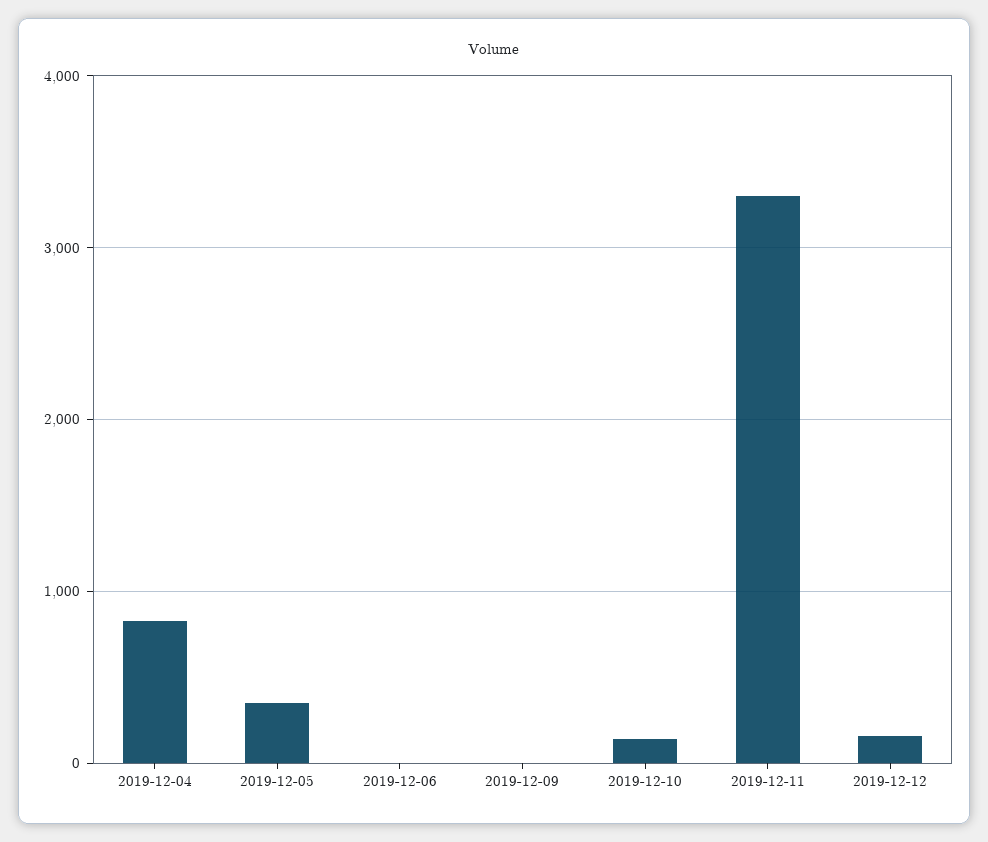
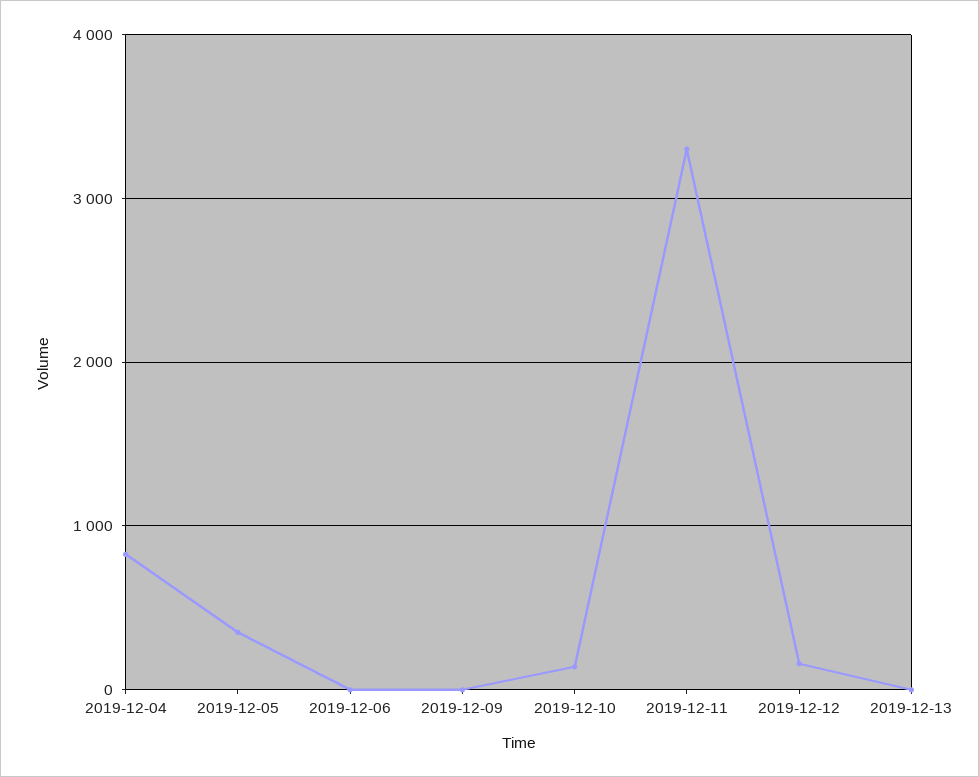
2019-12-13: none -> 0

